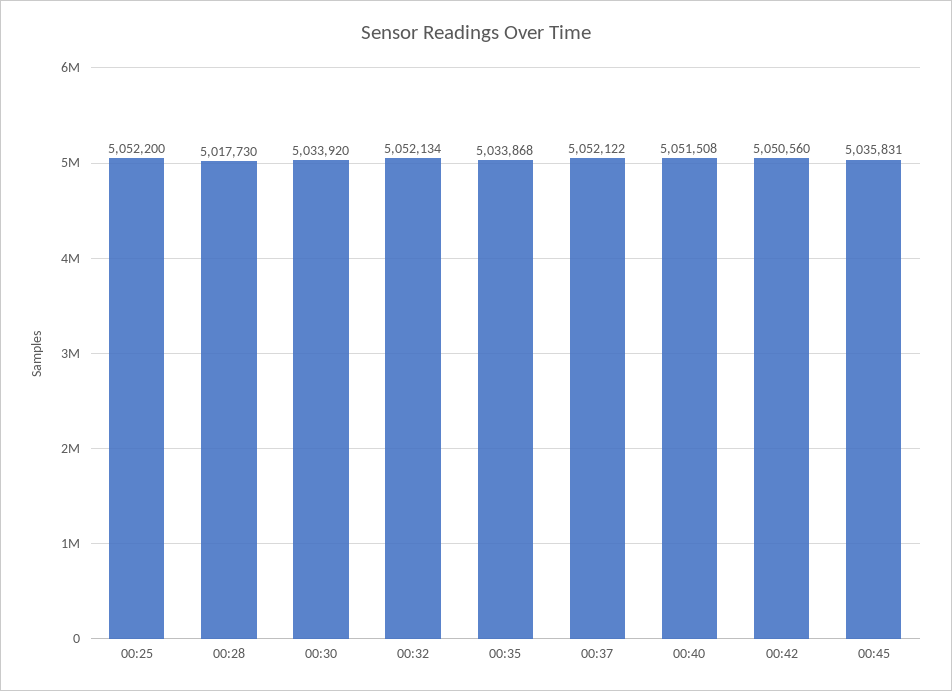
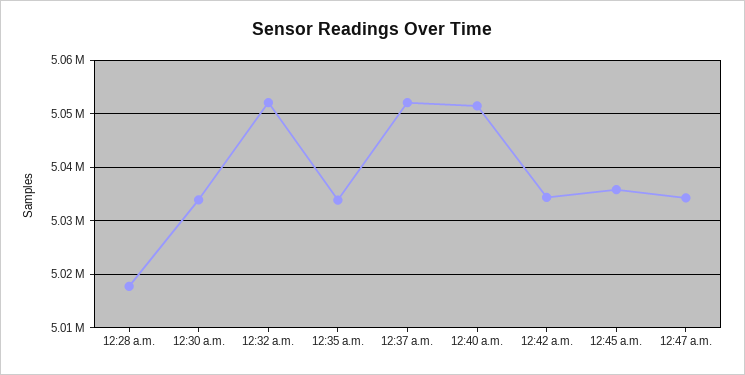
00:25: 5052200 -> none
00:42: 5050560 -> 5034000
12:47 a.m.: none -> 5034000

